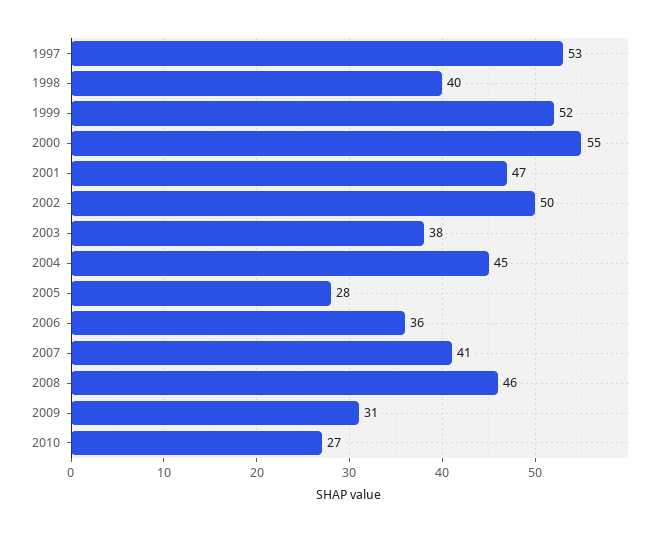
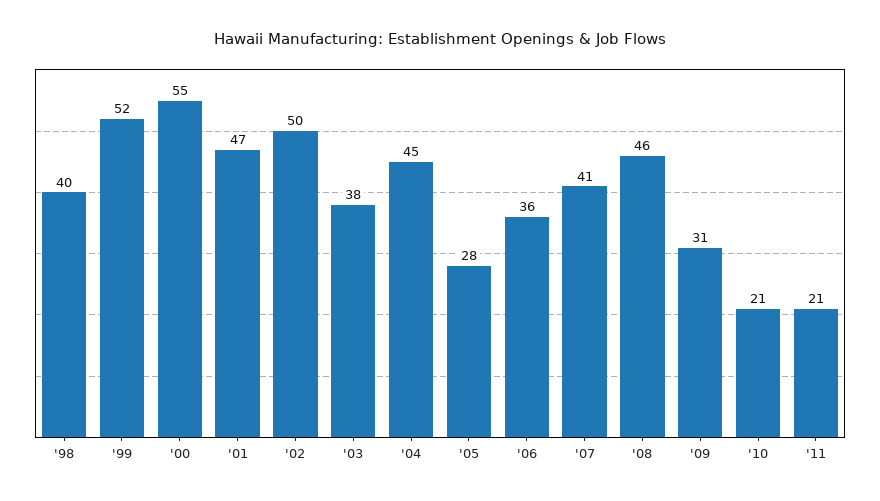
1997: 53 -> none
2010: 27 -> 21
'11: none -> 21

